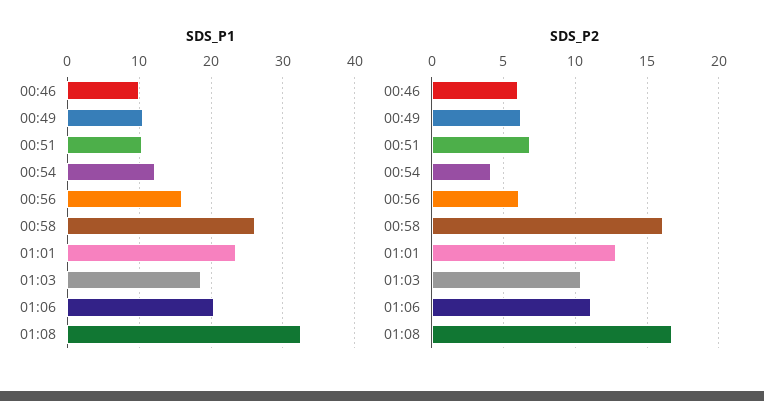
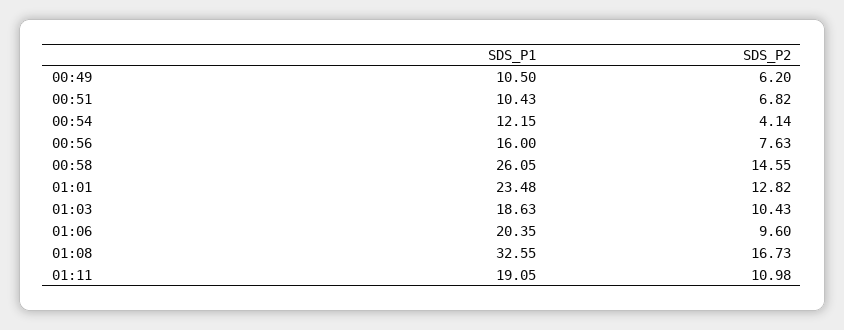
SDS_P1, 00:46: 10 -> none
SDS_P2, 00:46: 6 -> none
SDS_P2, 00:56: 6 -> 7.63
SDS_P2, 00:58: 16 -> 14.55
SDS_P2, 01:06: 11 -> 9.6
SDS_P1, 01:11: none -> 19.05
SDS_P2, 01:11: none -> 10.98

